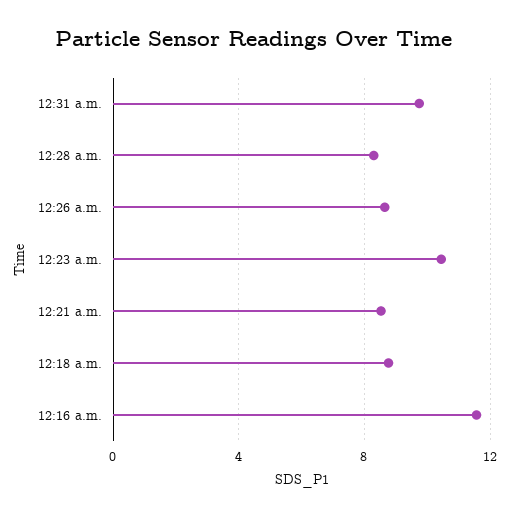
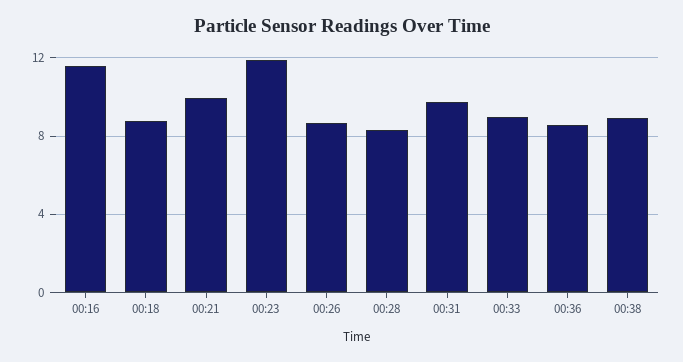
12:23 a.m.: 10.5 -> 12
12:21 a.m.: 8.5 -> 10
00:33: none -> 9
00:36: none -> 8.5
00:38: none -> 9

